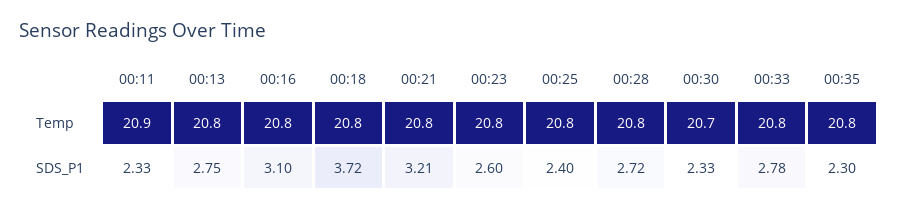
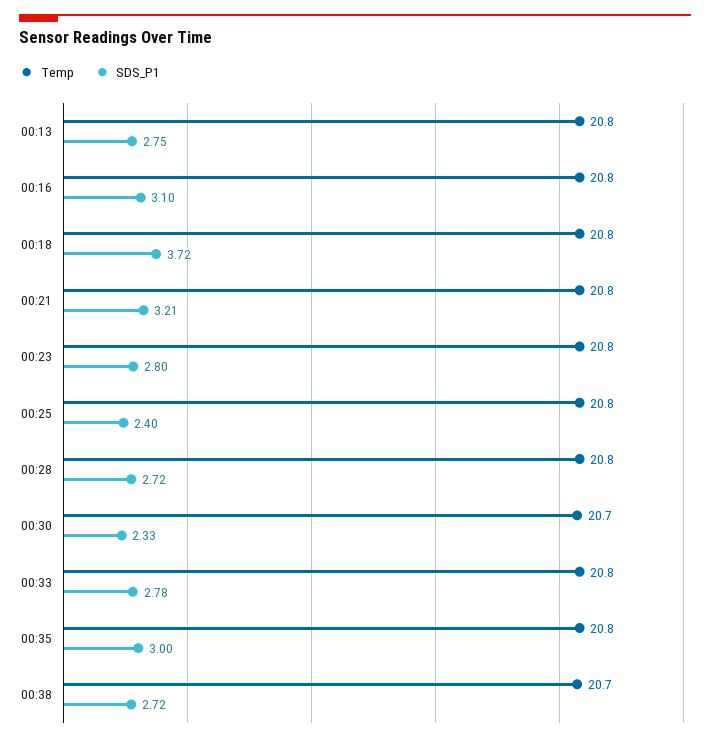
Temp, 00:11: 20.9 -> none
SDS_P1, 00:11: 2.33 -> none
SDS_P1, 00:23: 2.6 -> 2.8
SDS_P1, 00:35: 2.3 -> 3
Temp, 00:38: none -> 20.7
SDS_P1, 00:38: none -> 2.72

